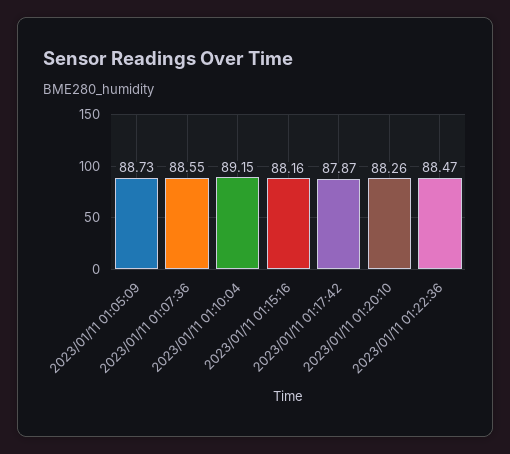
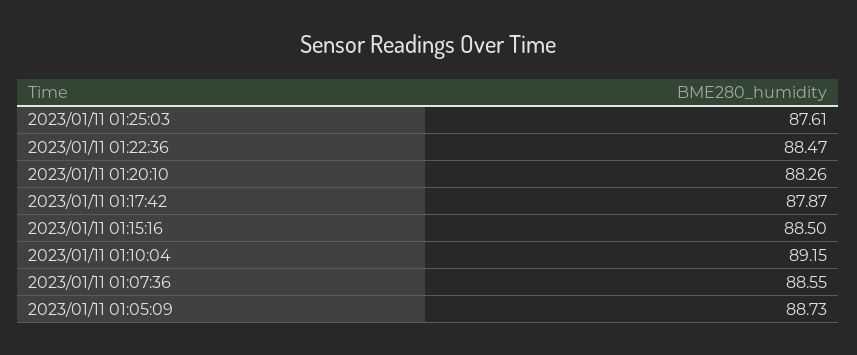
2023/01/11 01:15:16: 88.16 -> 88.5
2023/01/11 01:25:03: none -> 87.61

